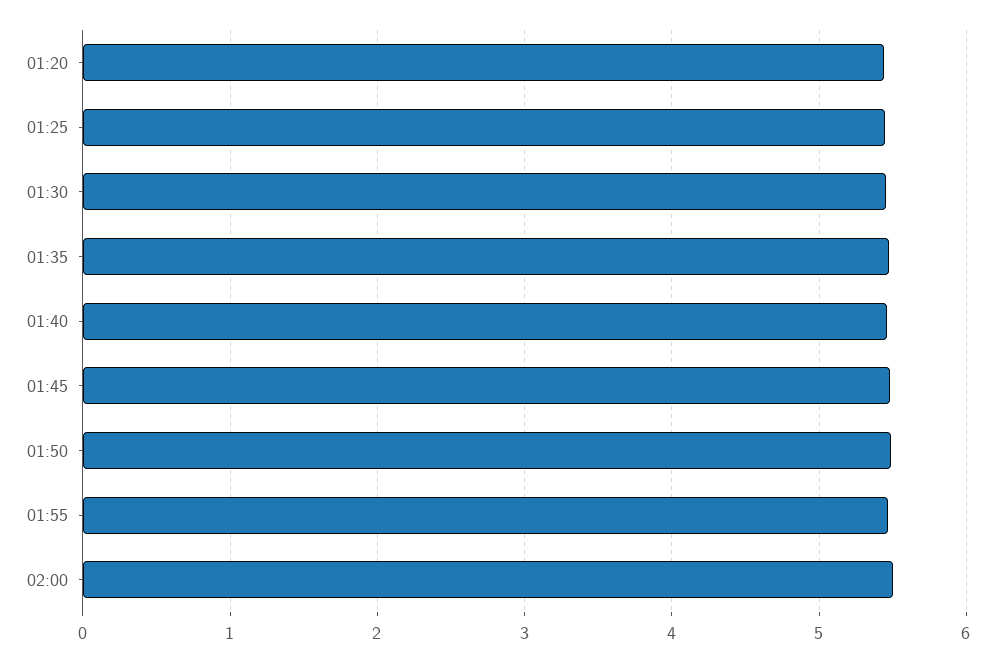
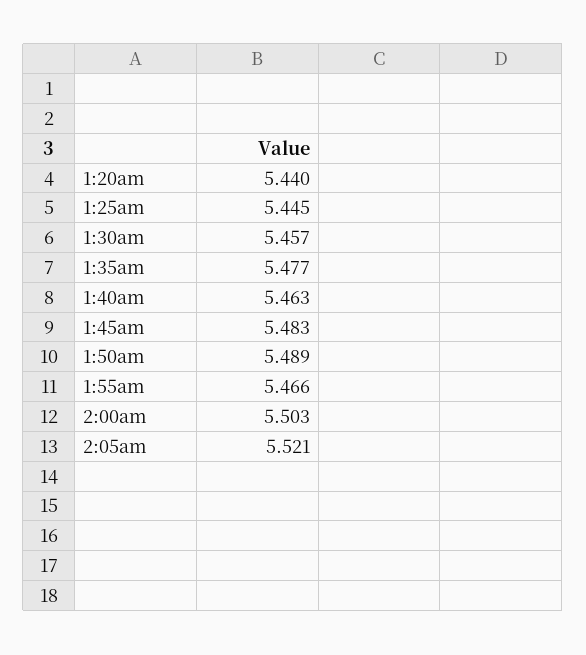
2:05am: none -> 5.521

